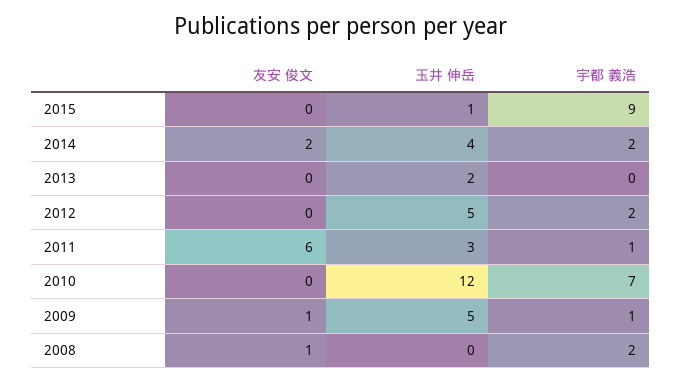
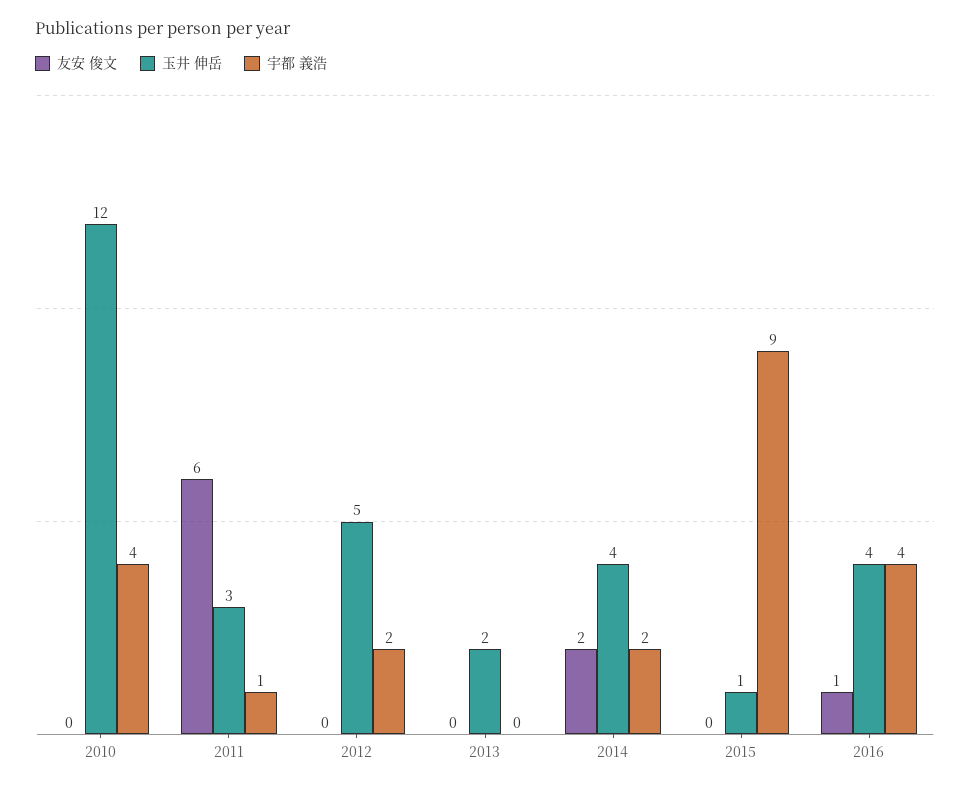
宇都 義浩, 2010: 7 -> 4
友安 俊文, 2009: 1 -> none
玉井 伸岳, 2009: 5 -> none
宇都 義浩, 2009: 1 -> none
友安 俊文, 2008: 1 -> none
玉井 伸岳, 2008: 0 -> none
宇都 義浩, 2008: 2 -> none
友安 俊文, 2016: none -> 1
玉井 伸岳, 2016: none -> 4
宇都 義浩, 2016: none -> 4

